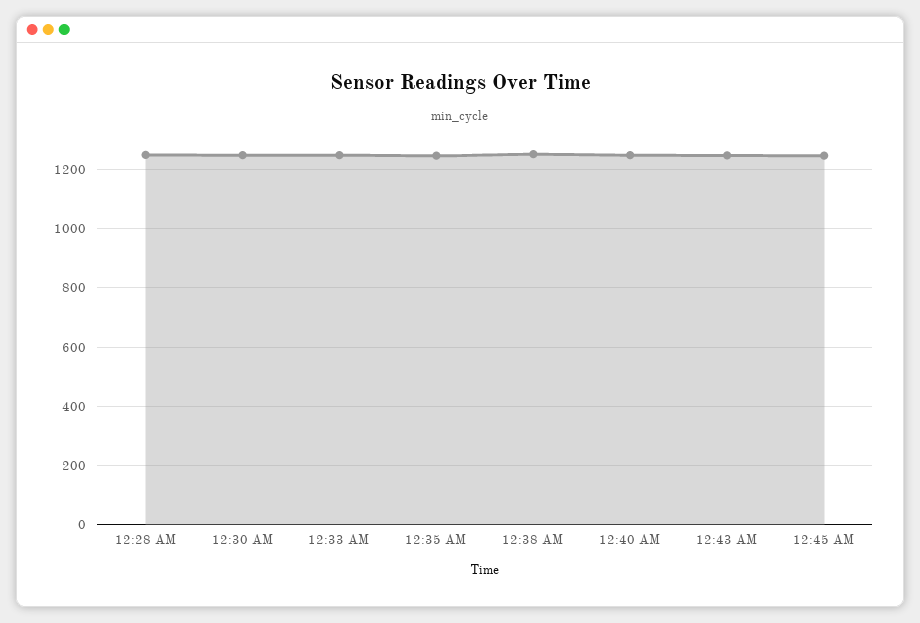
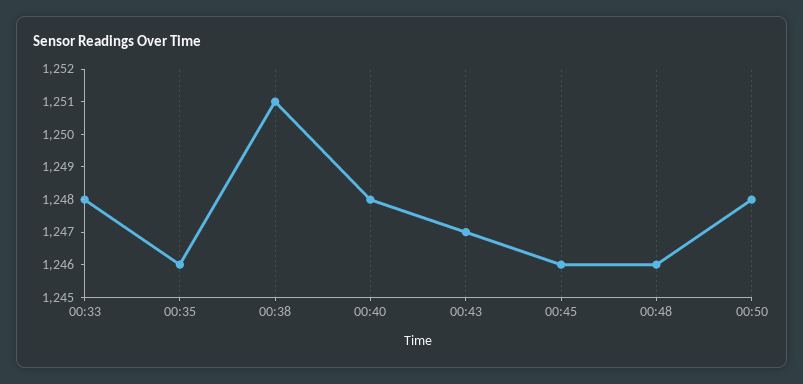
12:28 AM: 1250 -> none
12:30 AM: 1250 -> none
00:48: none -> 1246
00:50: none -> 1248

